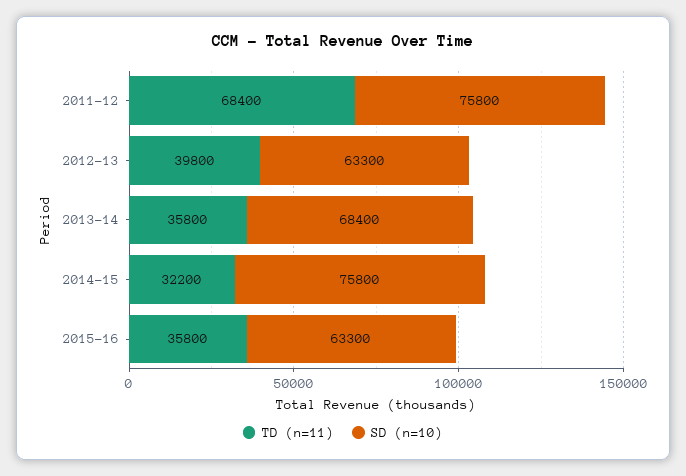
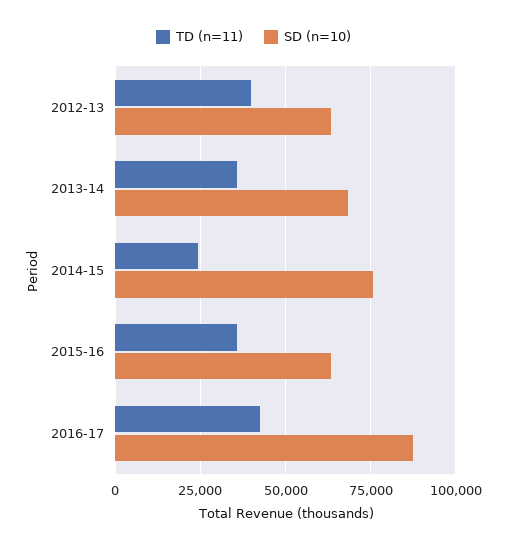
TD (n=11), 2011-12: 68400 -> none
SD (n=10), 2011-12: 75800 -> none
TD (n=11), 2014-15: 32200 -> 25000
TD (n=11), 2016-17: none -> 42500
SD (n=10), 2016-17: none -> 87500

